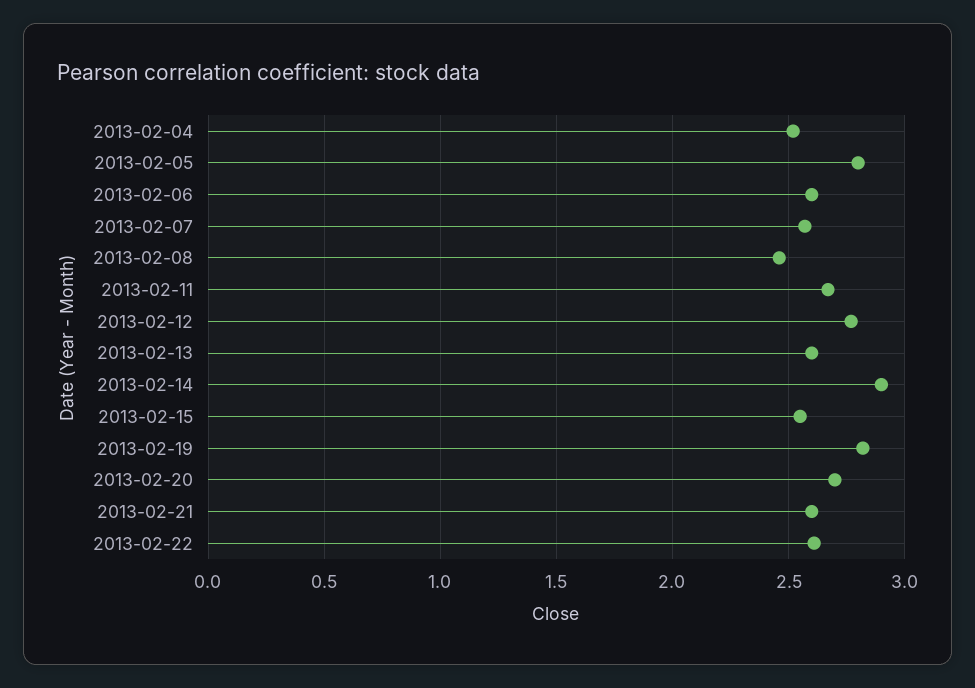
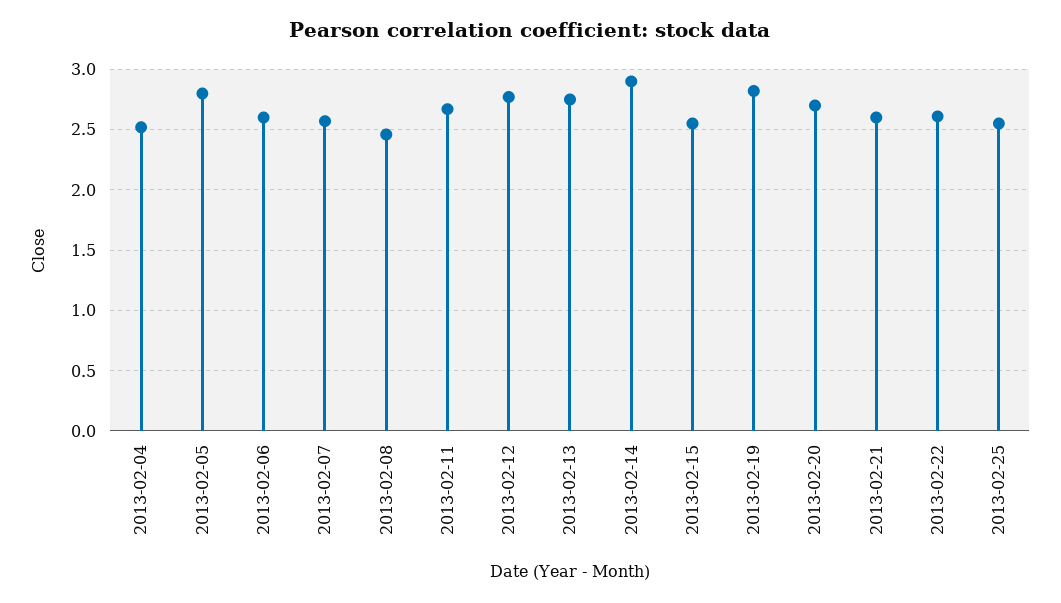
2013-02-13: 2.6 -> 2.75
2013-02-25: none -> 2.55

